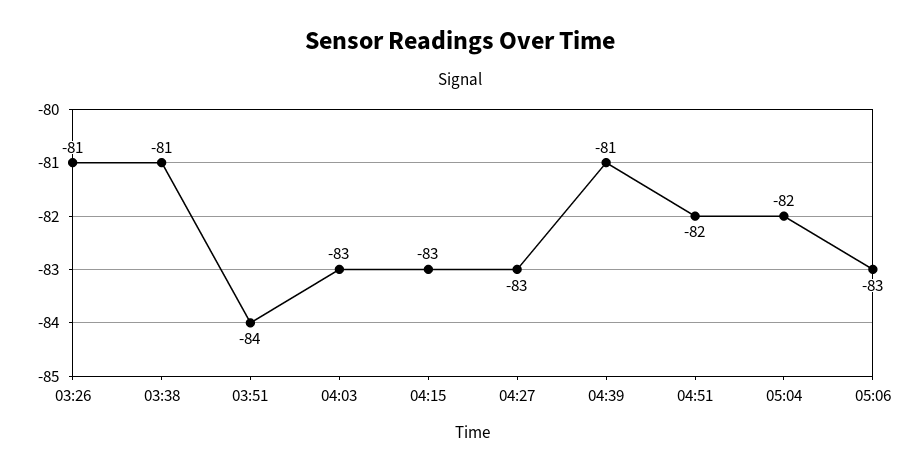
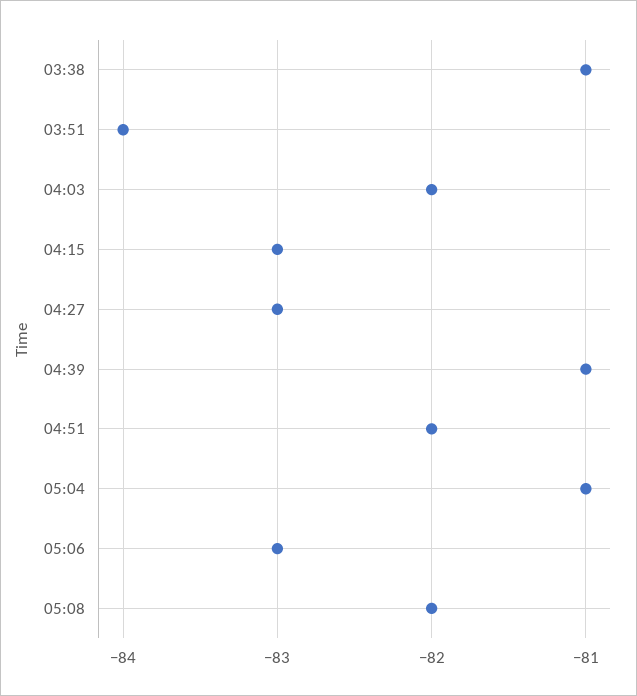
03:26: -81 -> none
04:03: -83 -> -82
05:04: -82 -> -81
05:08: none -> -82

